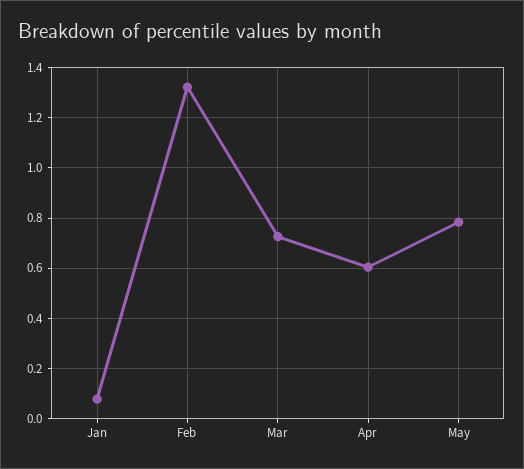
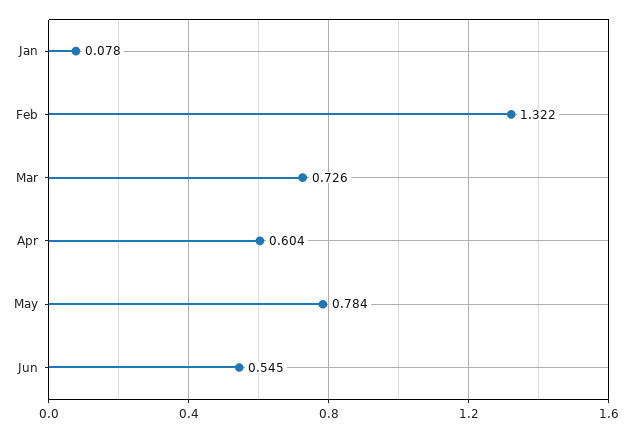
Jun: none -> 0.545

